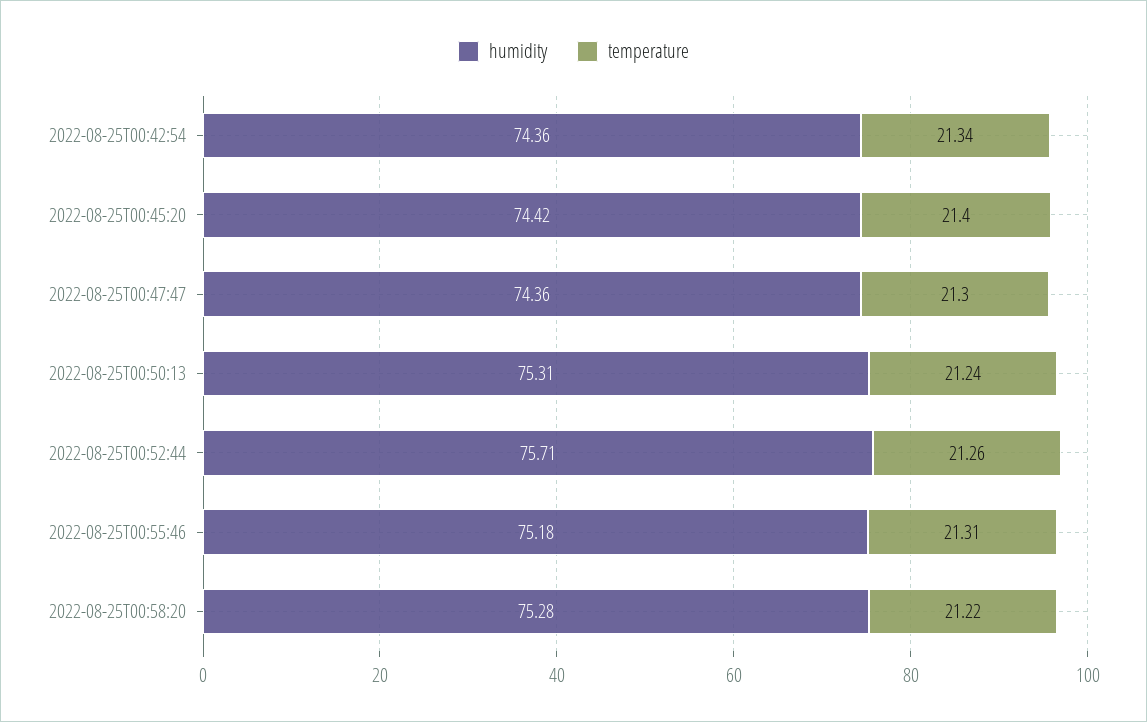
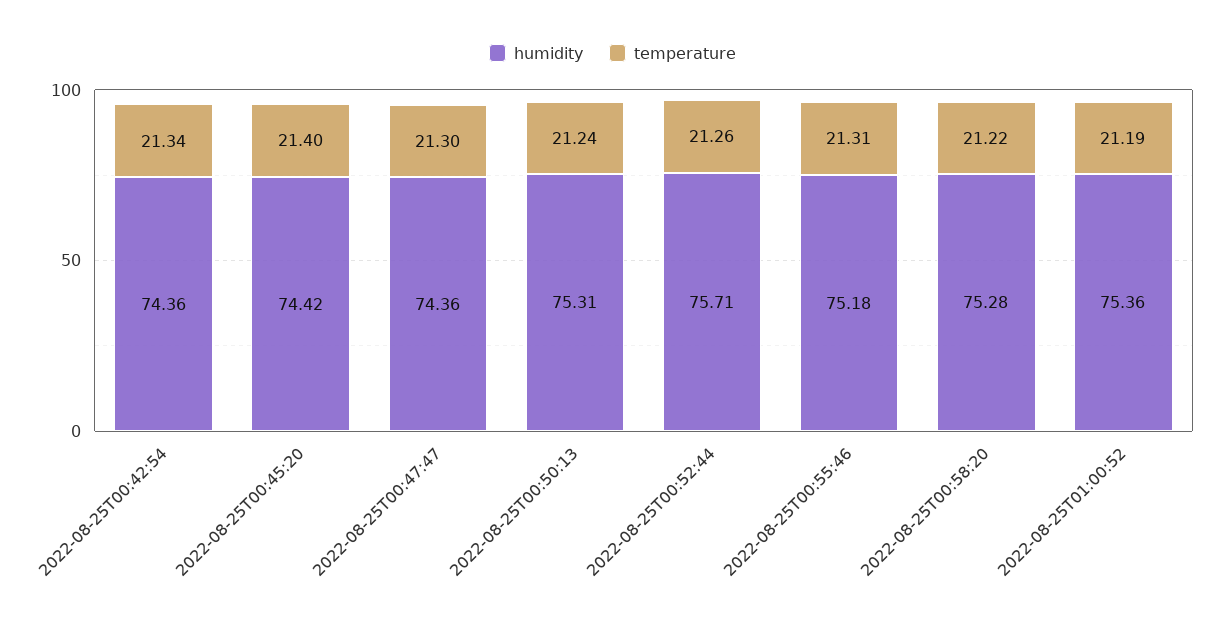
humidity, 2022-08-25T01:00:52: none -> 75.36
temperature, 2022-08-25T01:00:52: none -> 21.19

